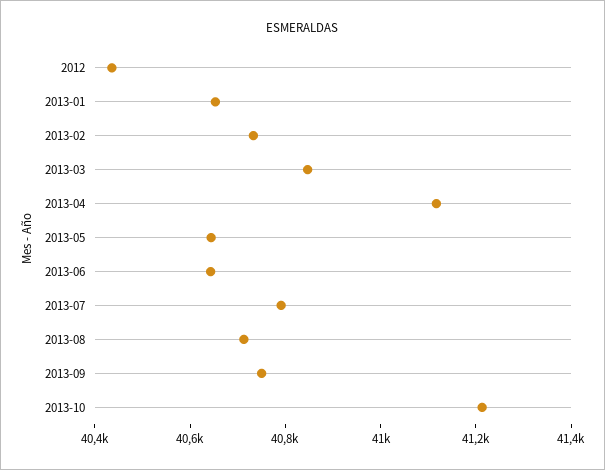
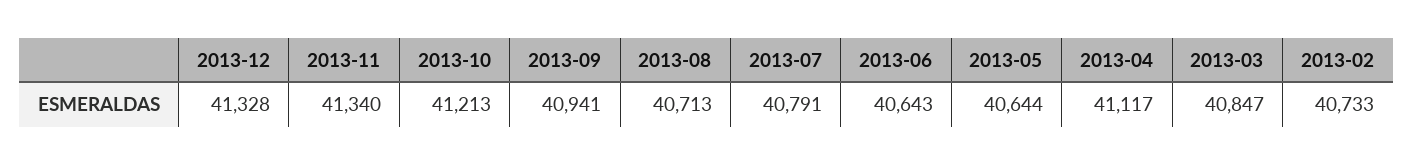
2012: 40450 -> none
2013-01: 40650 -> none
2013-09: 40750 -> 40941
2013-12: none -> 41328
2013-11: none -> 41340

